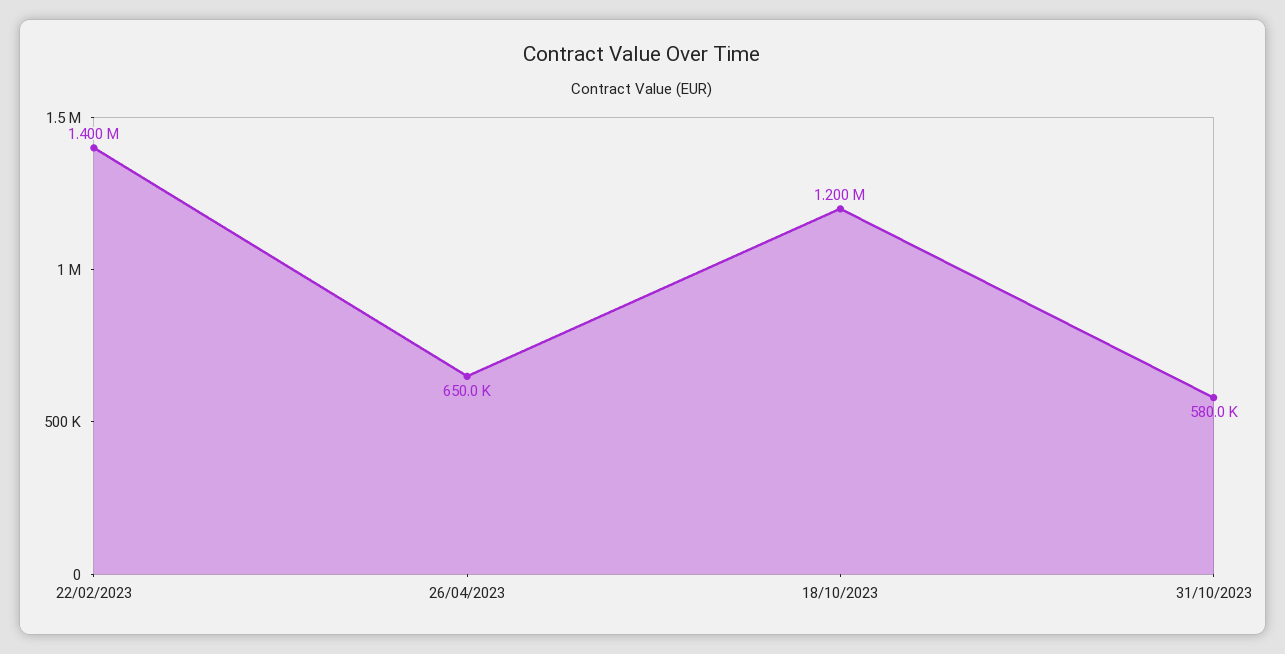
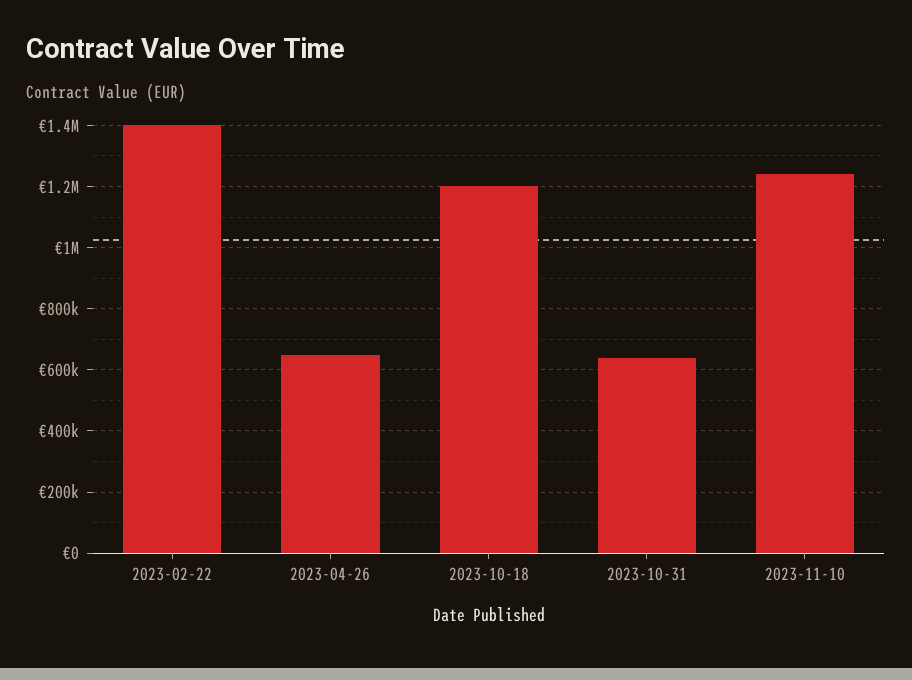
31/10/2023: 580000 -> 640000
2023-11-10: none -> 1240000

